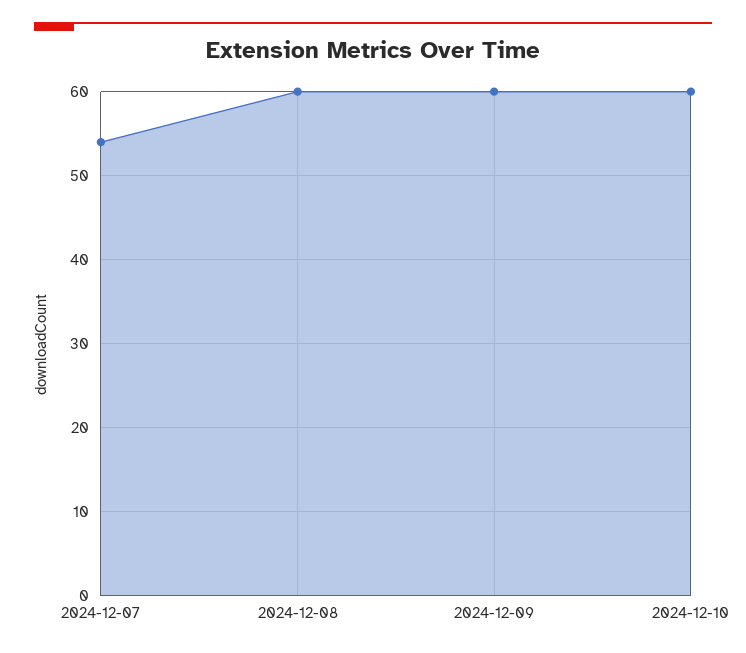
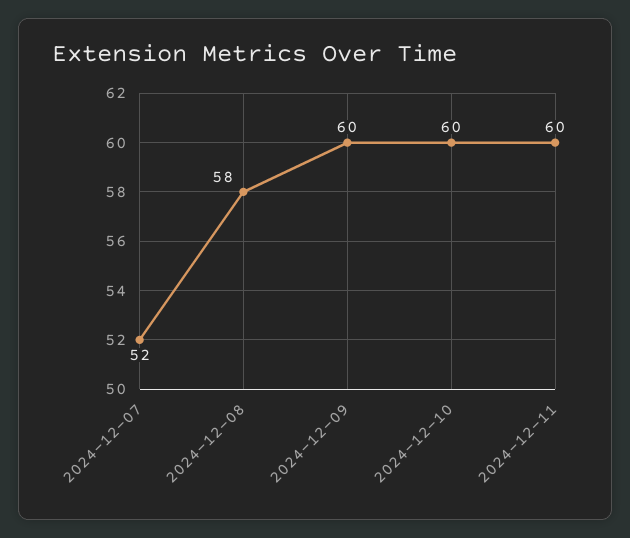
2024-12-07: 54 -> 52
2024-12-08: 60 -> 58
2024-12-11: none -> 60

